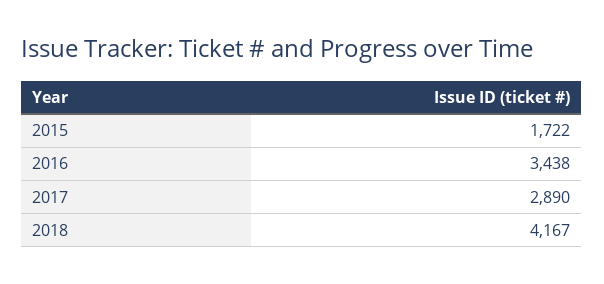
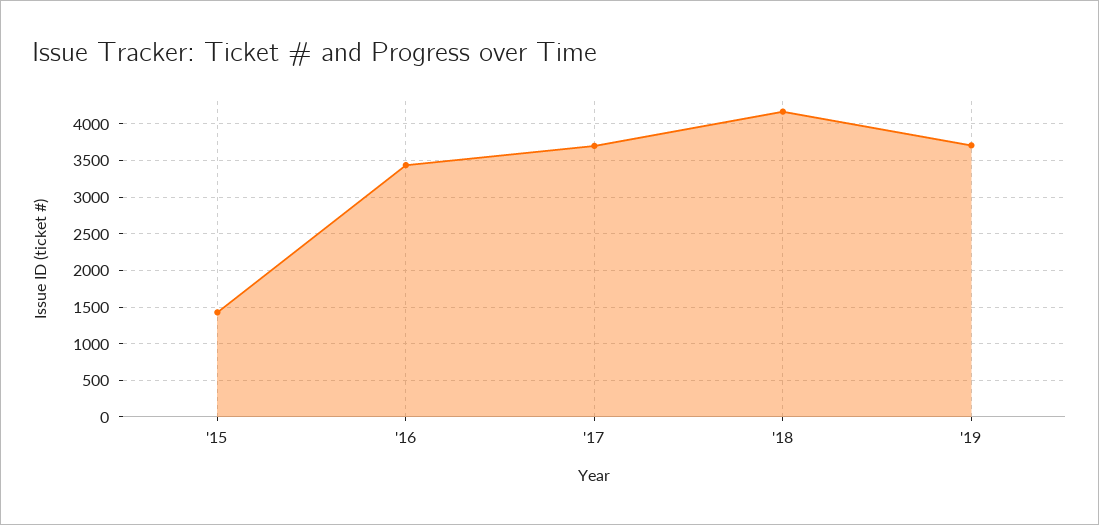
2015: 1722 -> 1400
2017: 2890 -> 3700
'19: none -> 3700

